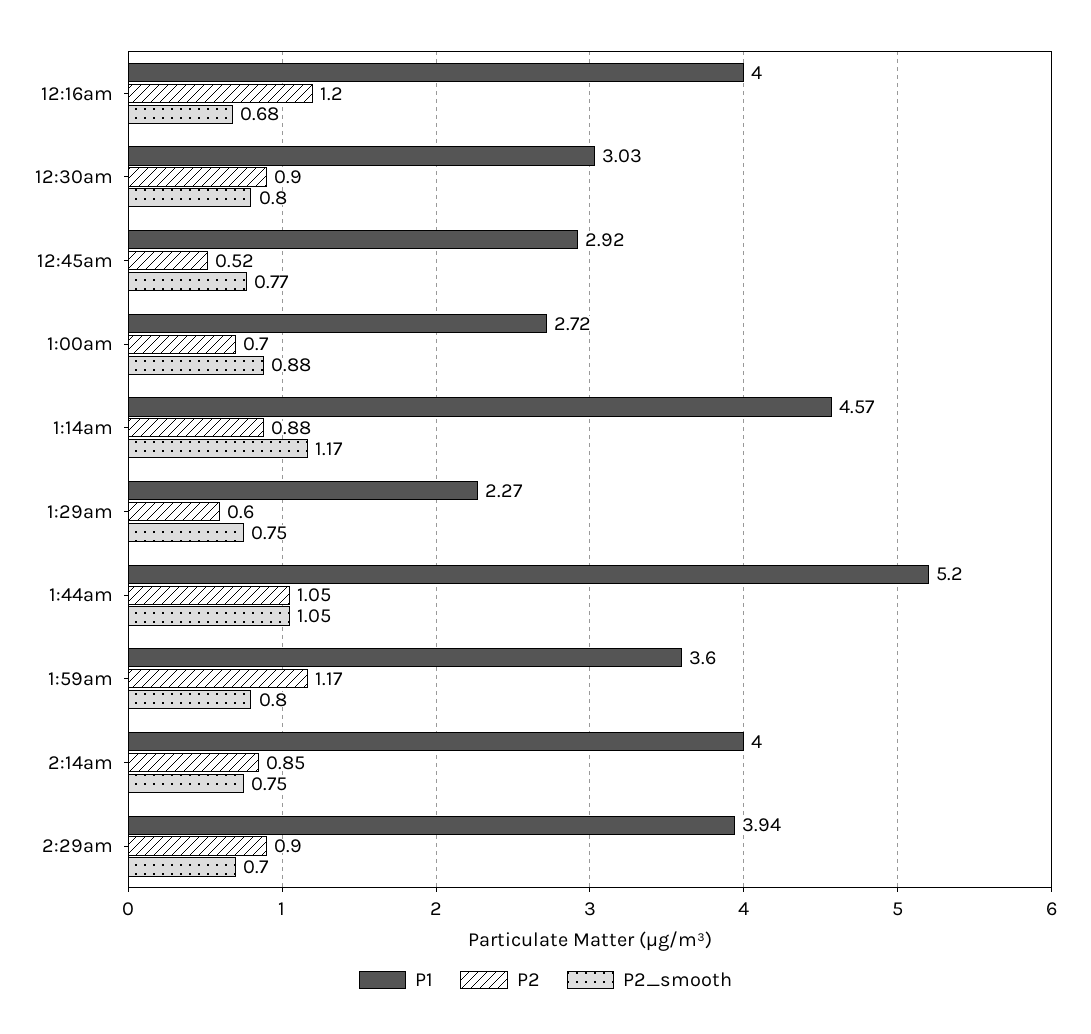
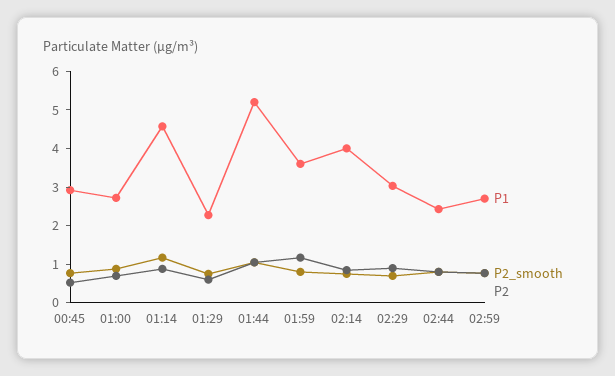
P1, 12:16am: 4 -> none
P2, 12:16am: 1.2 -> none
P2_smooth, 12:16am: 0.68 -> none
P1, 12:30am: 3.03 -> none
P2, 12:30am: 0.9 -> none
P2_smooth, 12:30am: 0.8 -> none
P1, 2:29am: 3.94 -> 3
P1, 02:44: none -> 2.5
P2_smooth, 02:44: none -> 0.75
P2, 02:44: none -> 0.75
P1, 02:59: none -> 2.75
P2_smooth, 02:59: none -> 0.75
P2, 02:59: none -> 0.75

